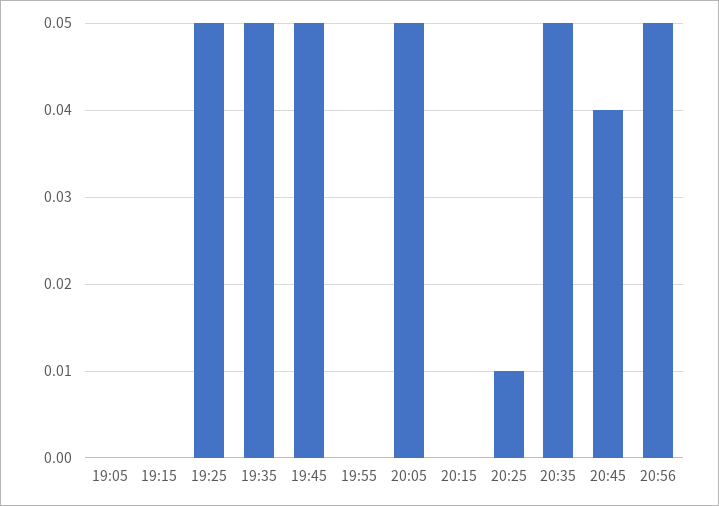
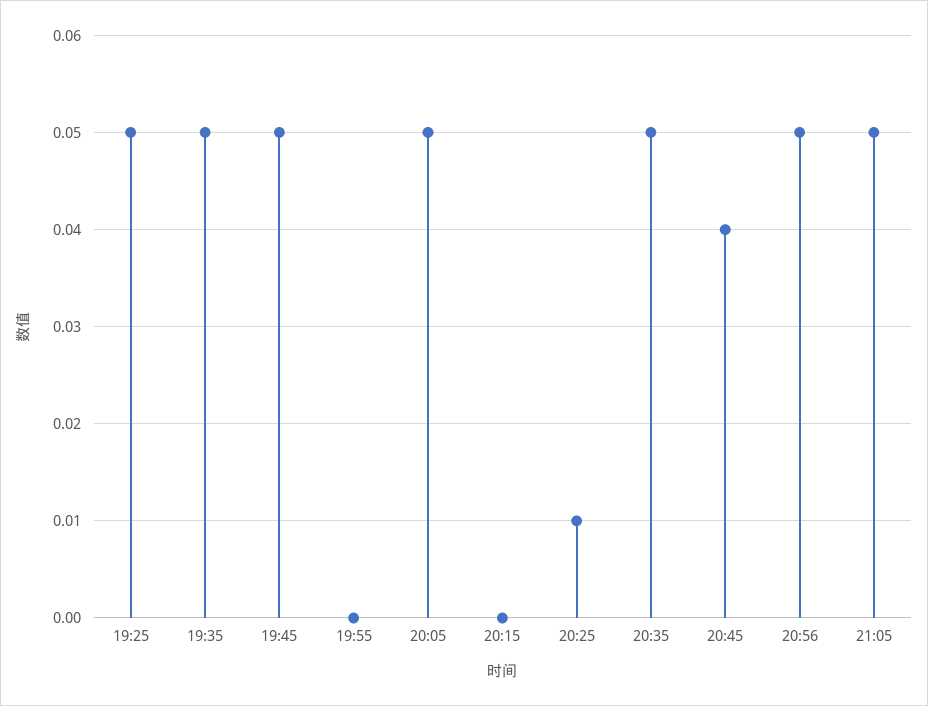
19:05: 0 -> none
19:15: 0 -> none
21:05: none -> 0.05

